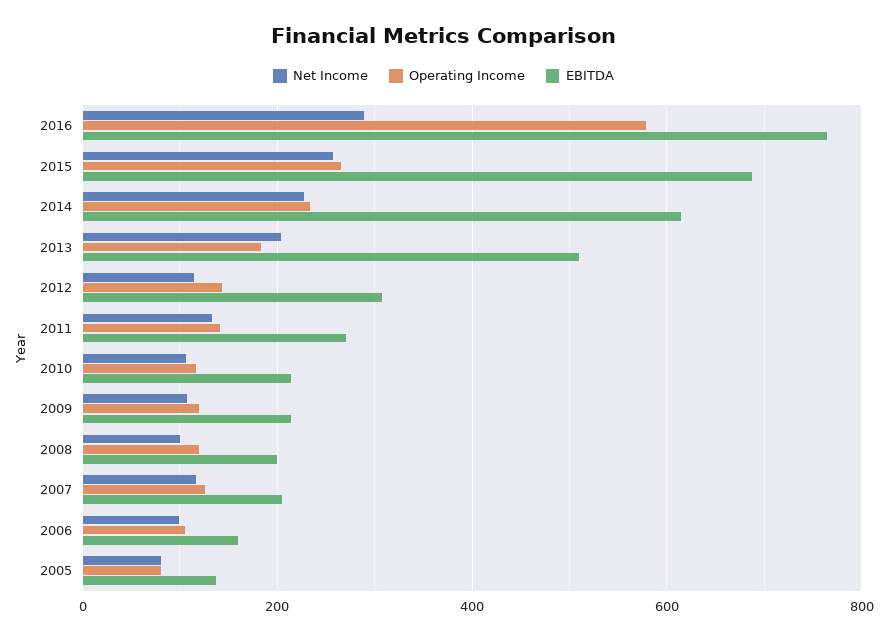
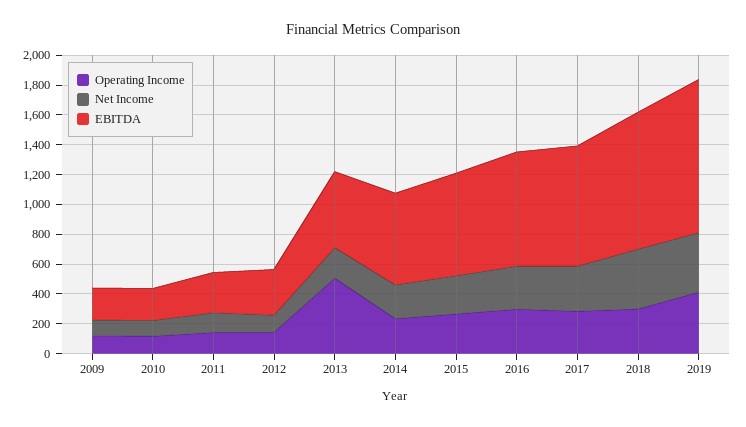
Operating Income, 2016: 580 -> 300
Operating Income, 2013: 180 -> 500
Net Income, 2008: 100 -> none
Operating Income, 2008: 120 -> none
EBITDA, 2008: 200 -> none
Net Income, 2007: 120 -> none
Operating Income, 2007: 120 -> none
EBITDA, 2007: 200 -> none
Net Income, 2006: 100 -> none
Operating Income, 2006: 100 -> none
EBITDA, 2006: 160 -> none
Net Income, 2005: 80 -> none
Operating Income, 2005: 80 -> none
EBITDA, 2005: 140 -> none
Operating Income, 2017: none -> 300
Net Income, 2017: none -> 300
EBITDA, 2017: none -> 800
Operating Income, 2018: none -> 300
Net Income, 2018: none -> 400
EBITDA, 2018: none -> 900
Operating Income, 2019: none -> 400
Net Income, 2019: none -> 400
EBITDA, 2019: none -> 1000

